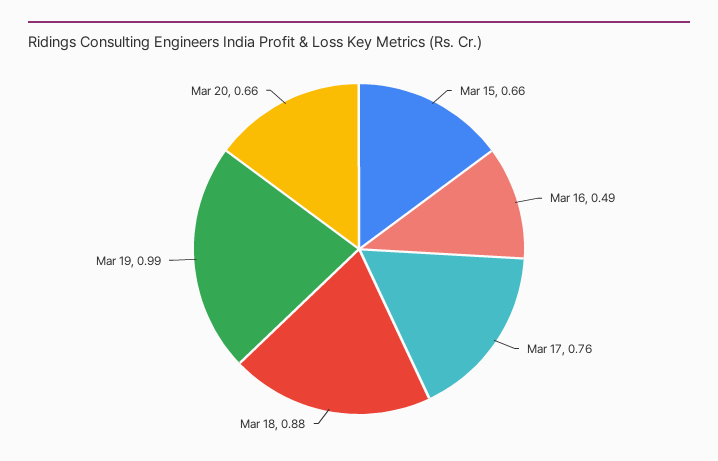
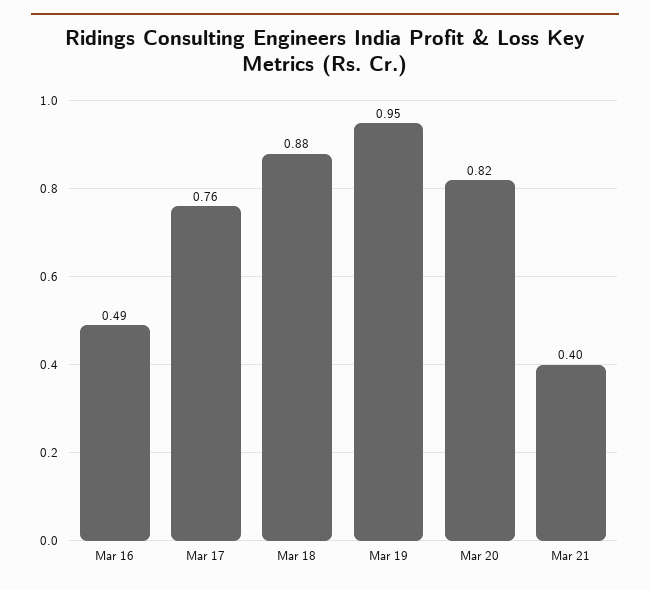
Mar 15: 0.66 -> none
Mar 19: 0.99 -> 0.95
Mar 20: 0.66 -> 0.82
Mar 21: none -> 0.4

